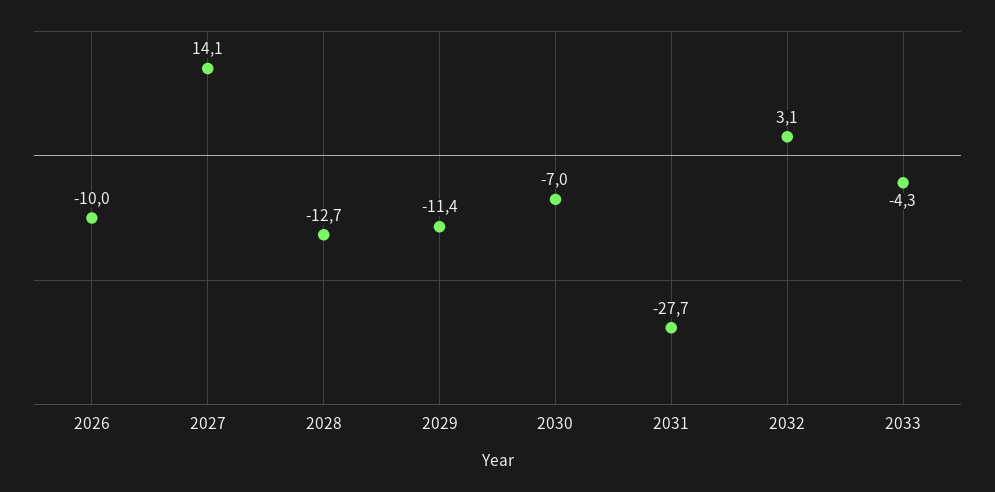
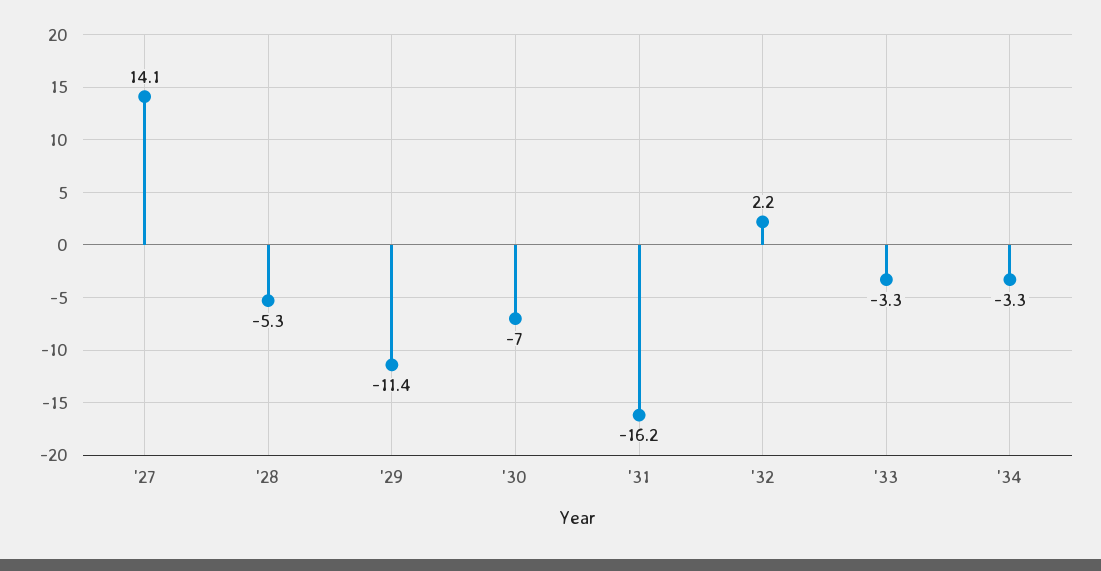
2026: -10 -> none
2028: -12.7 -> -5.3
2031: -27.7 -> -16.2
2032: 3.1 -> 2.2
2033: -4.3 -> -3.3
'34: none -> -3.3

